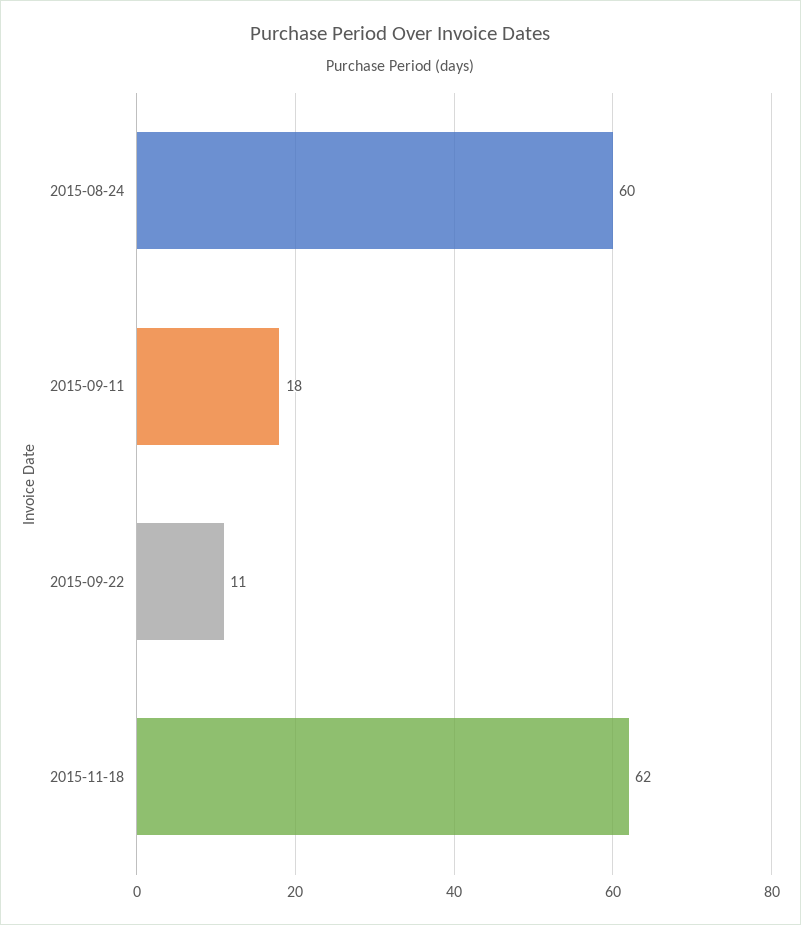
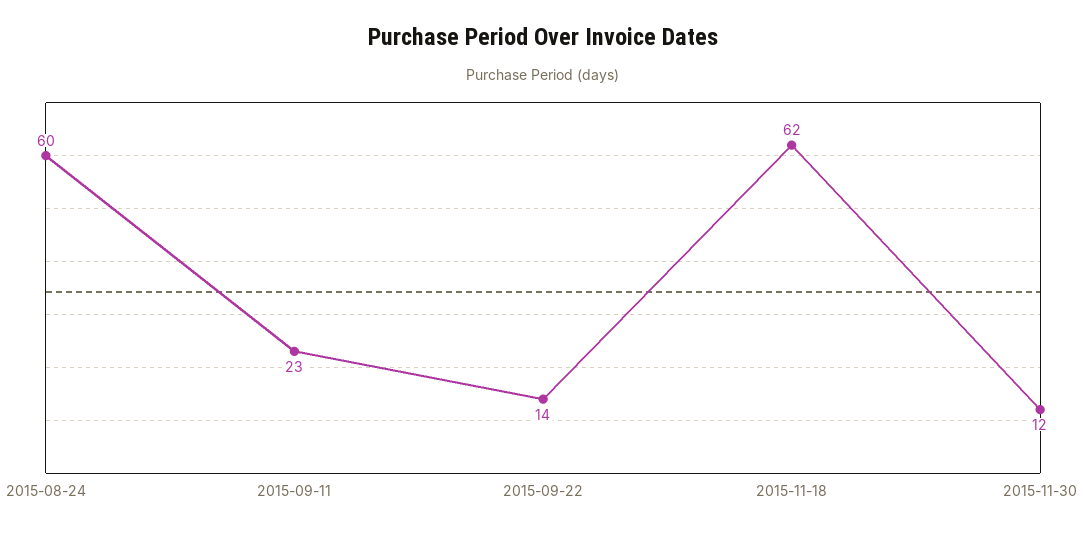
2015-09-11: 18 -> 23
2015-09-22: 11 -> 14
2015-11-30: none -> 12

